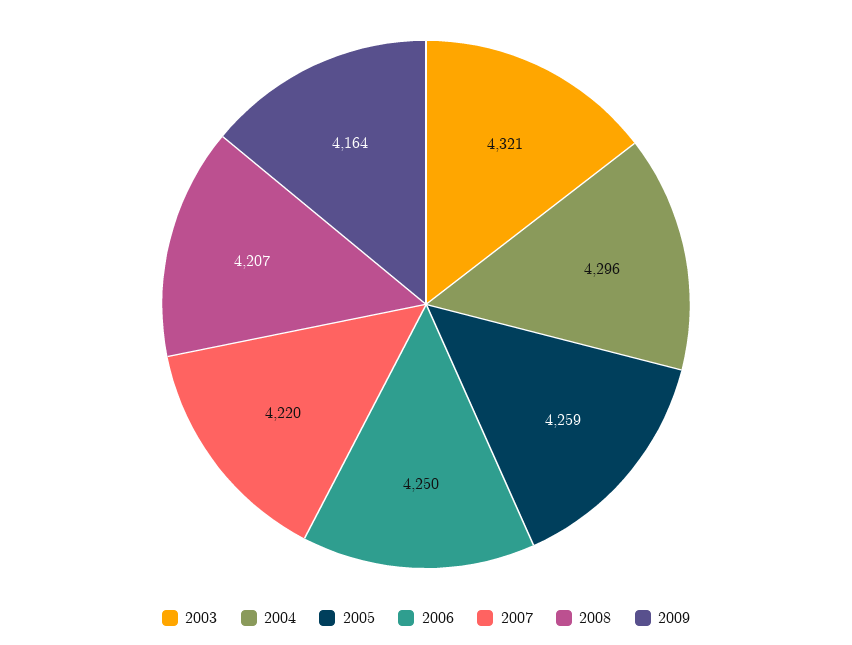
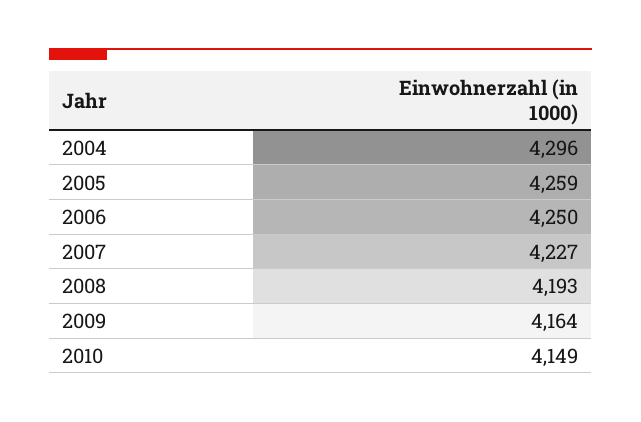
2003: 4321 -> none
2007: 4220 -> 4227
2008: 4207 -> 4193
2010: none -> 4149

